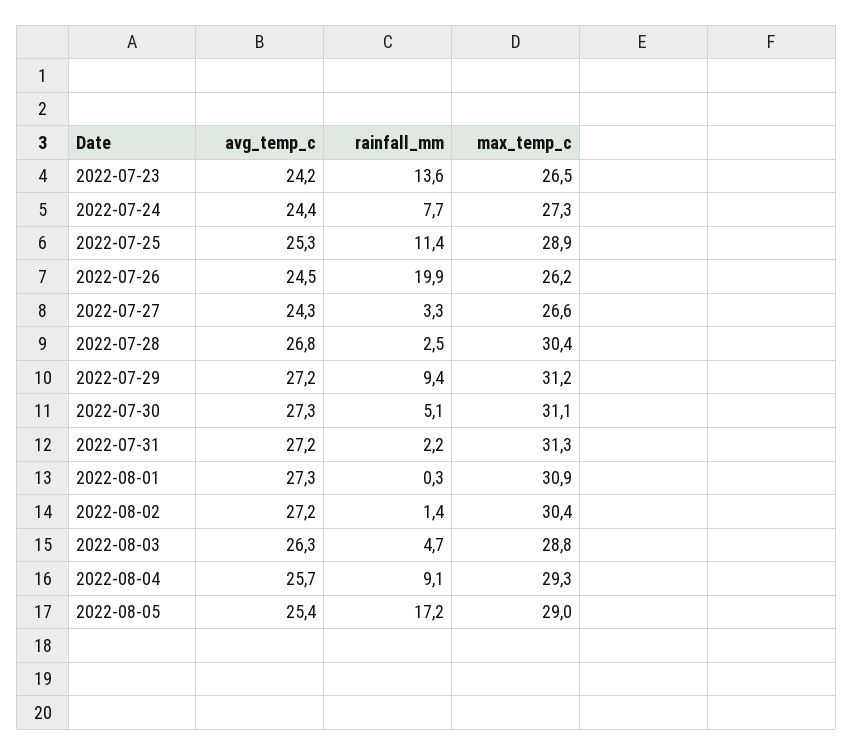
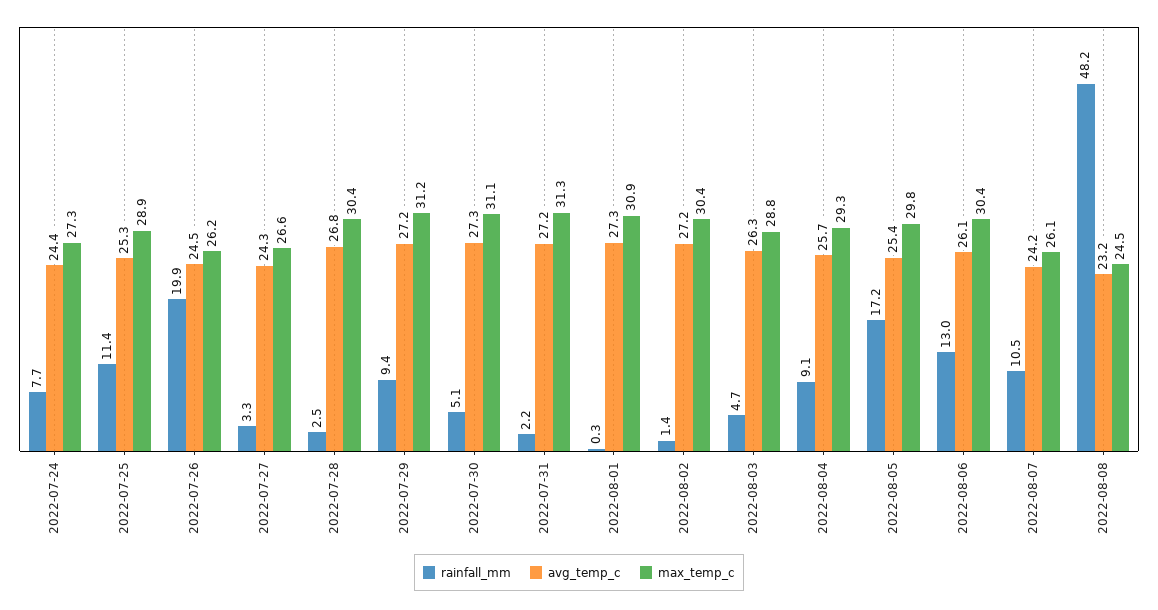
avg_temp_c, 2022-07-23: 24.2 -> none
rainfall_mm, 2022-07-23: 13.6 -> none
max_temp_c, 2022-07-23: 26.5 -> none
max_temp_c, 2022-08-05: 29 -> 29.8
rainfall_mm, 2022-08-06: none -> 13
avg_temp_c, 2022-08-06: none -> 26.1
max_temp_c, 2022-08-06: none -> 30.4
rainfall_mm, 2022-08-07: none -> 10.5
avg_temp_c, 2022-08-07: none -> 24.2
max_temp_c, 2022-08-07: none -> 26.1
rainfall_mm, 2022-08-08: none -> 48.2
avg_temp_c, 2022-08-08: none -> 23.2
max_temp_c, 2022-08-08: none -> 24.5

